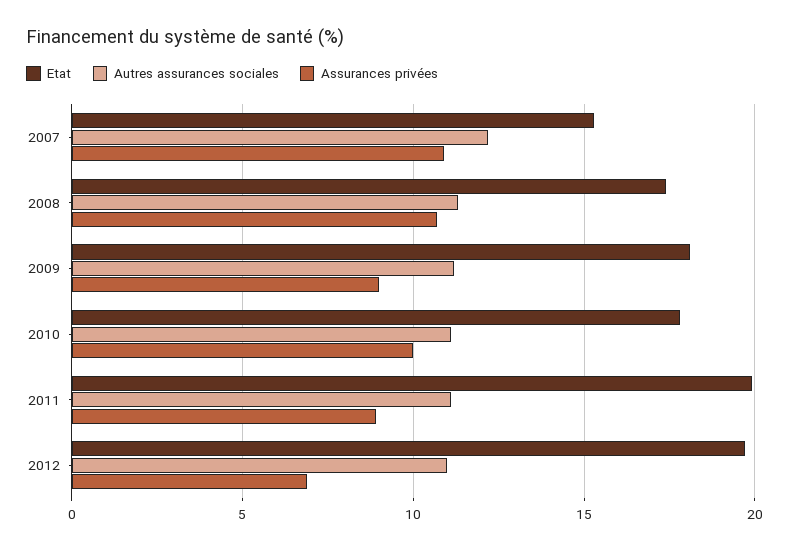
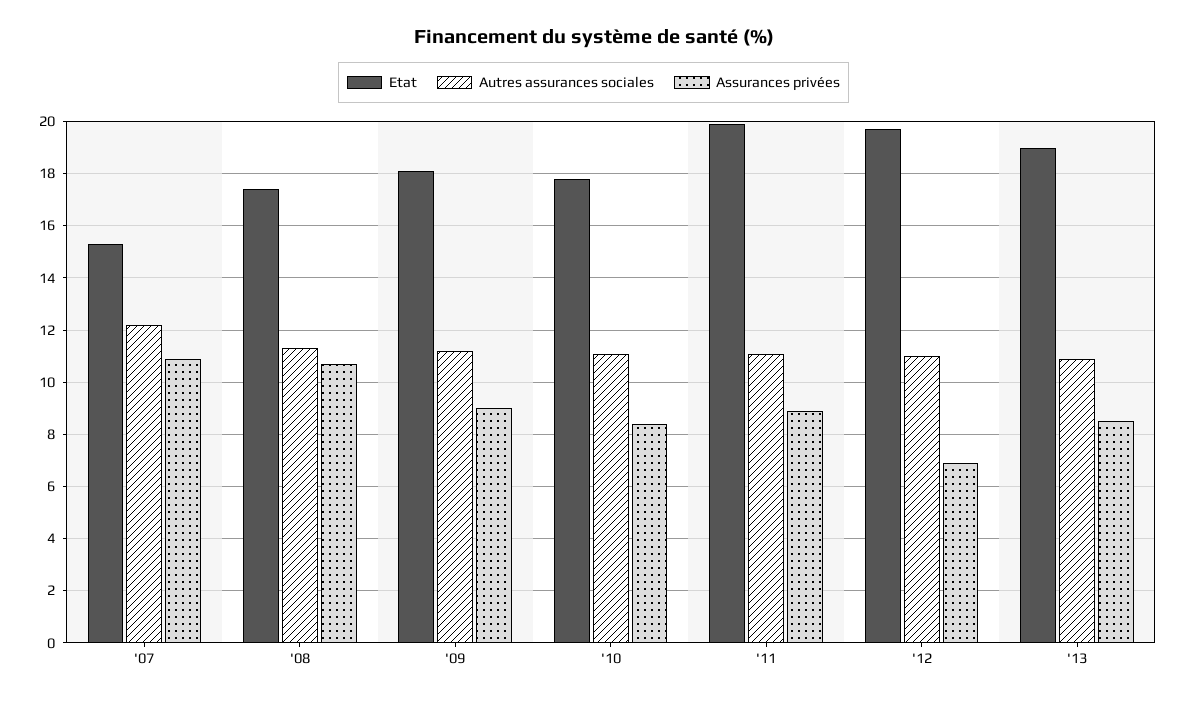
Assurances privées, 2010: 10 -> 8.5
Etat, '13: none -> 19
Autres assurances sociales, '13: none -> 11
Assurances privées, '13: none -> 8.5

